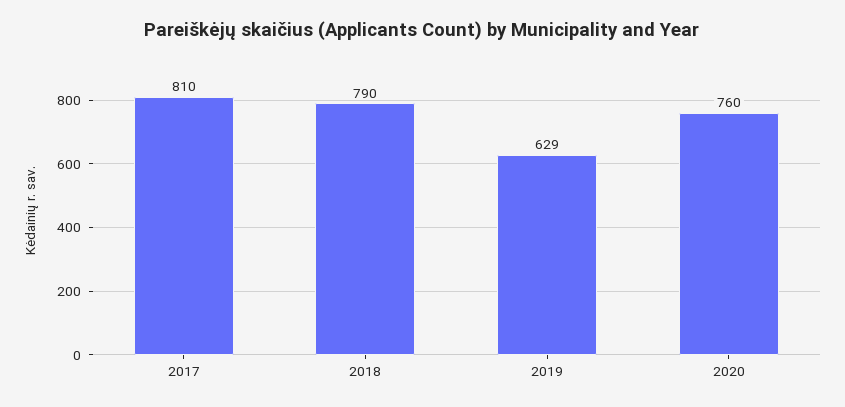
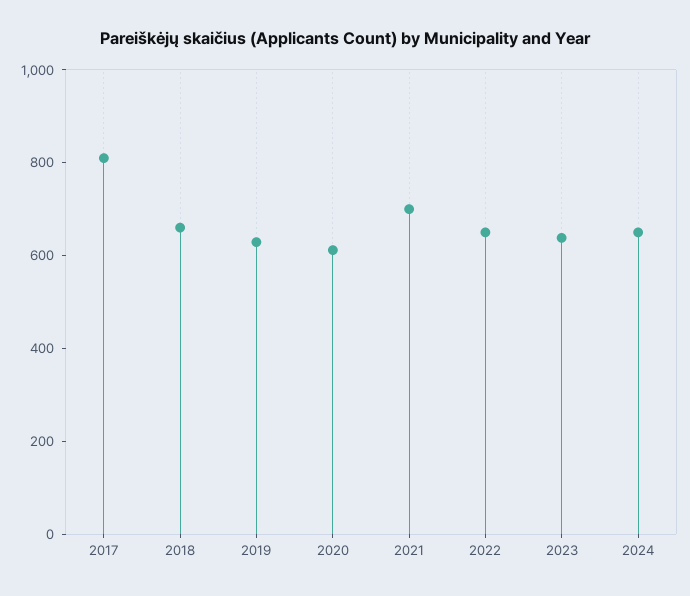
2018: 790 -> 650
2020: 760 -> 600
2021: none -> 700
2022: none -> 650
2023: none -> 650
2024: none -> 650

